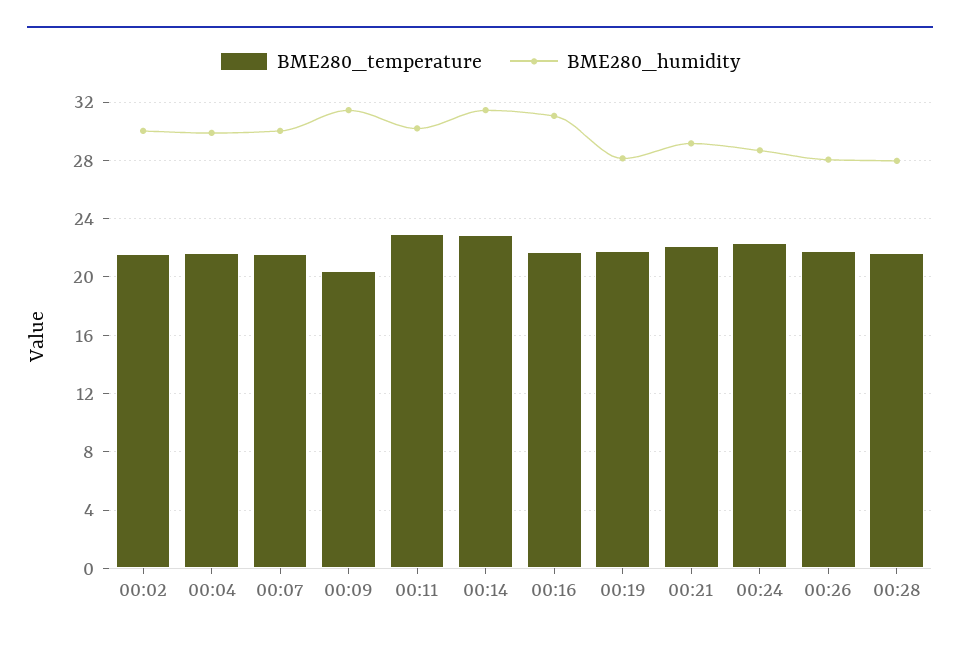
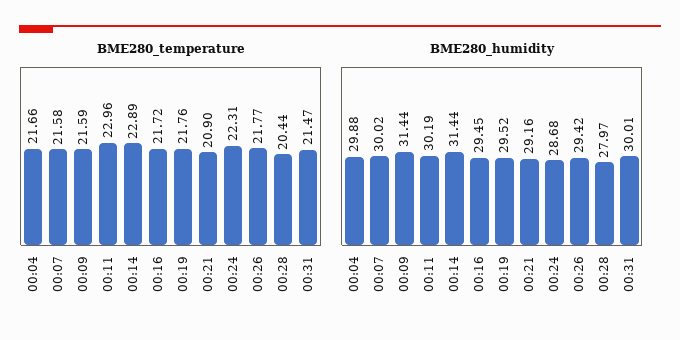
BME280_temperature, 00:02: 21.5 -> none
BME280_humidity, 00:02: 30 -> none
BME280_temperature, 00:09: 20.5 -> 21.59
BME280_humidity, 00:16: 31 -> 29.45
BME280_humidity, 00:19: 28 -> 29.52
BME280_temperature, 00:21: 22 -> 20.9
BME280_humidity, 00:26: 28 -> 29.42
BME280_temperature, 00:28: 21.5 -> 20.44
BME280_temperature, 00:31: none -> 21.47
BME280_humidity, 00:31: none -> 30.01

